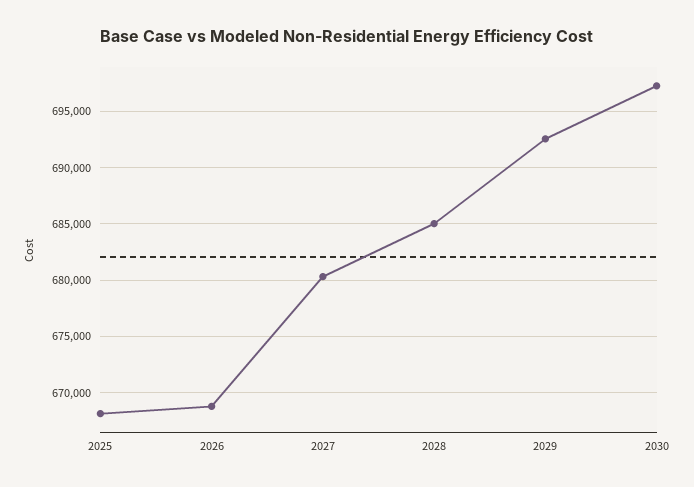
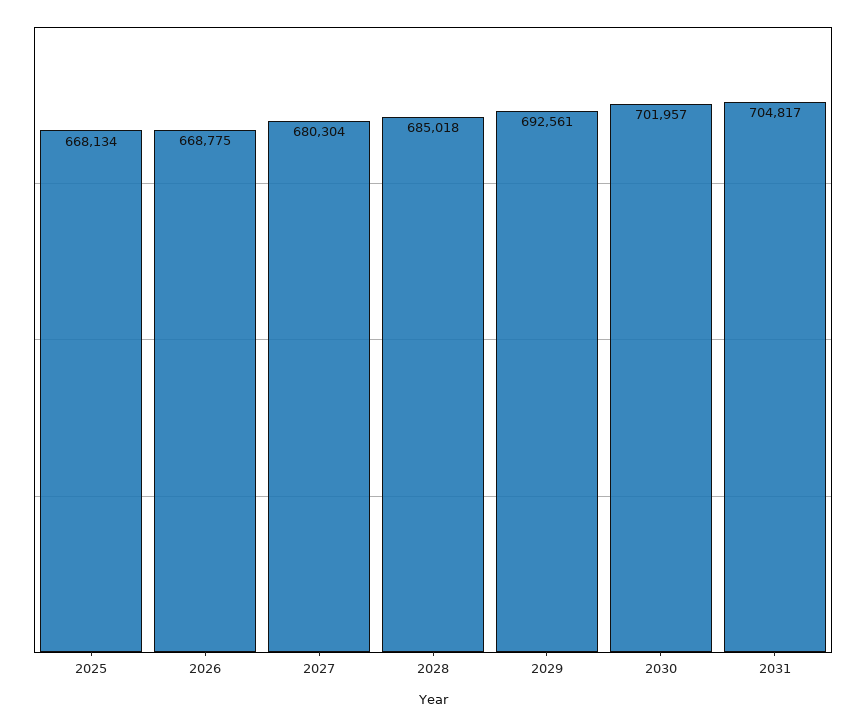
2030: 697000 -> 701957
2031: none -> 704817

